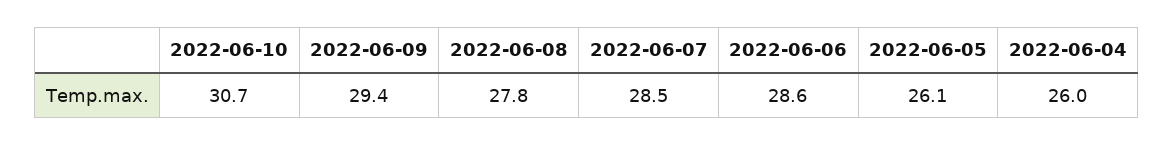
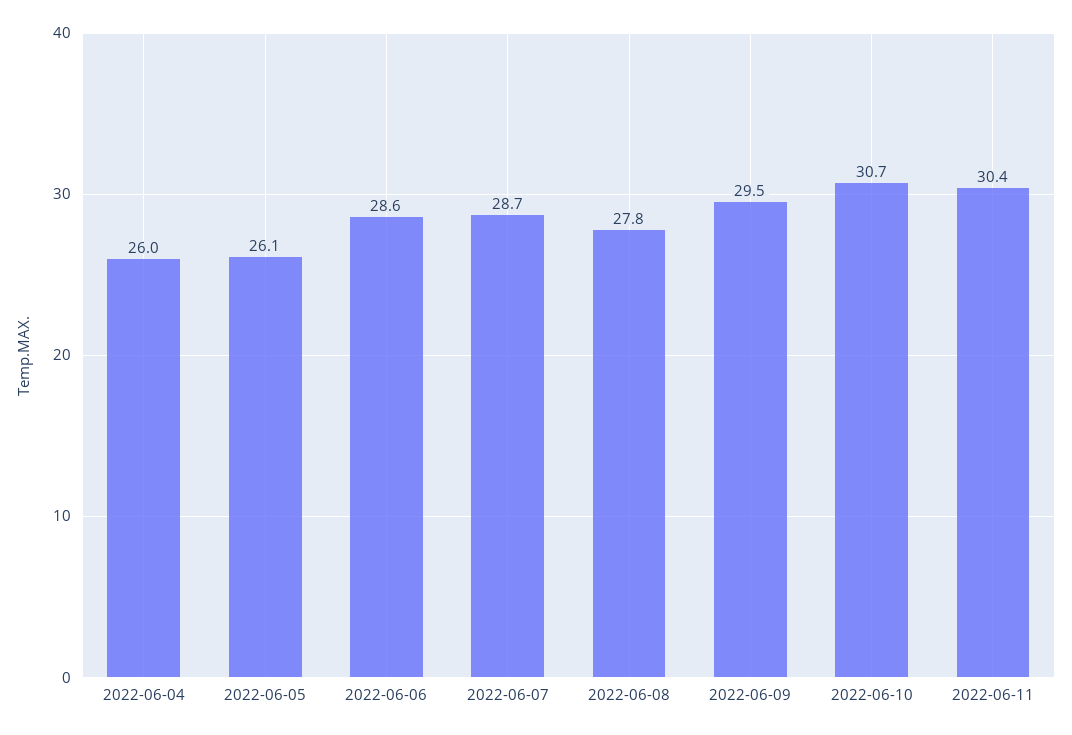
2022-06-09: 29.4 -> 29.5
2022-06-07: 28.5 -> 28.7
2022-06-11: none -> 30.4

